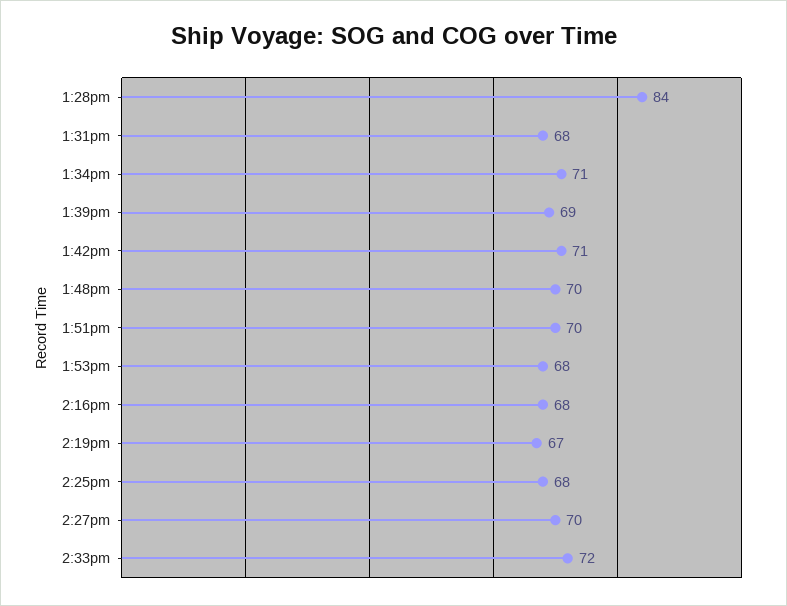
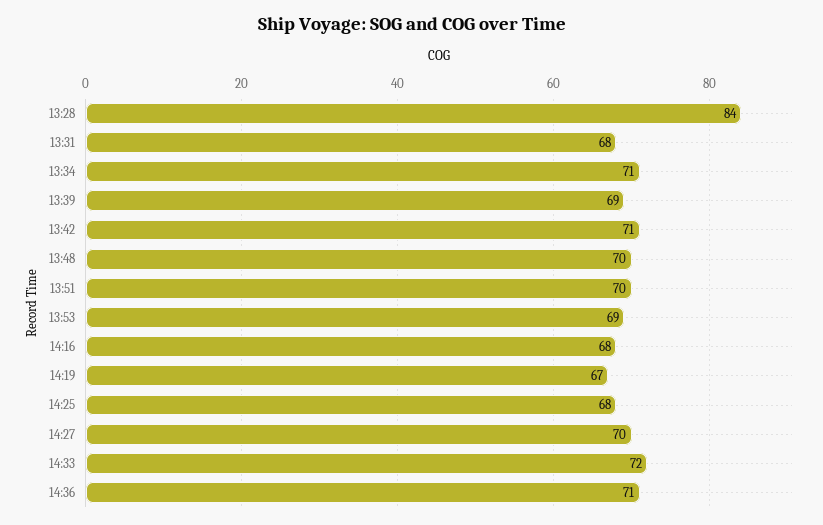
1:53pm: 68 -> 69
14:36: none -> 71

